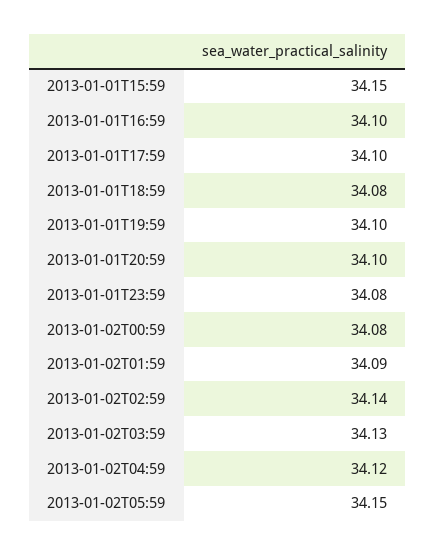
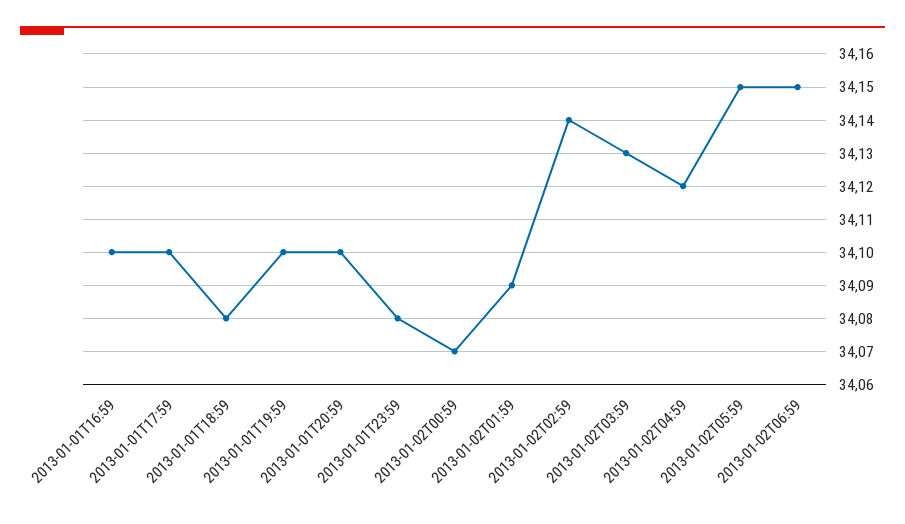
2013-01-01T15:59: 34.15 -> none
2013-01-02T00:59: 34.08 -> 34.07
2013-01-02T06:59: none -> 34.15

